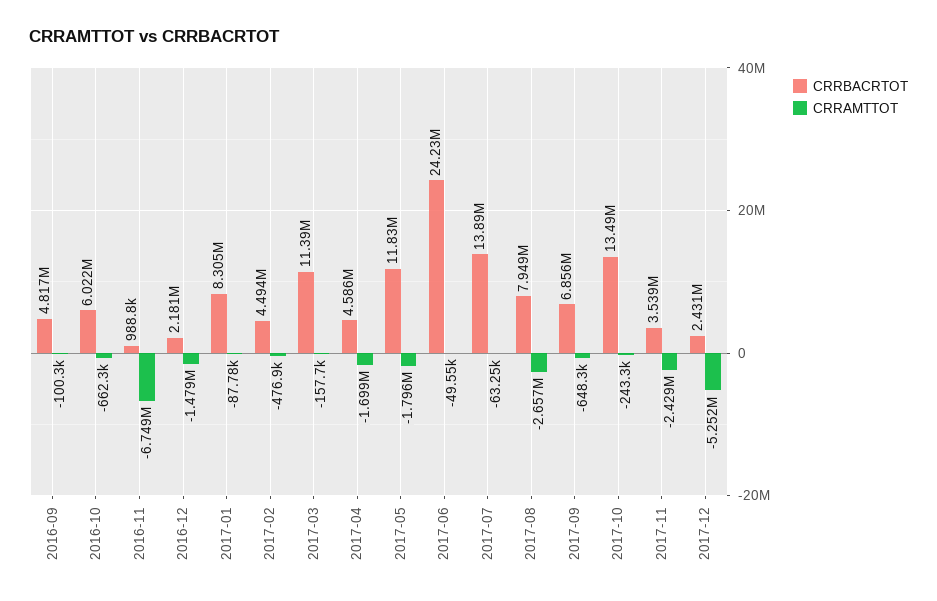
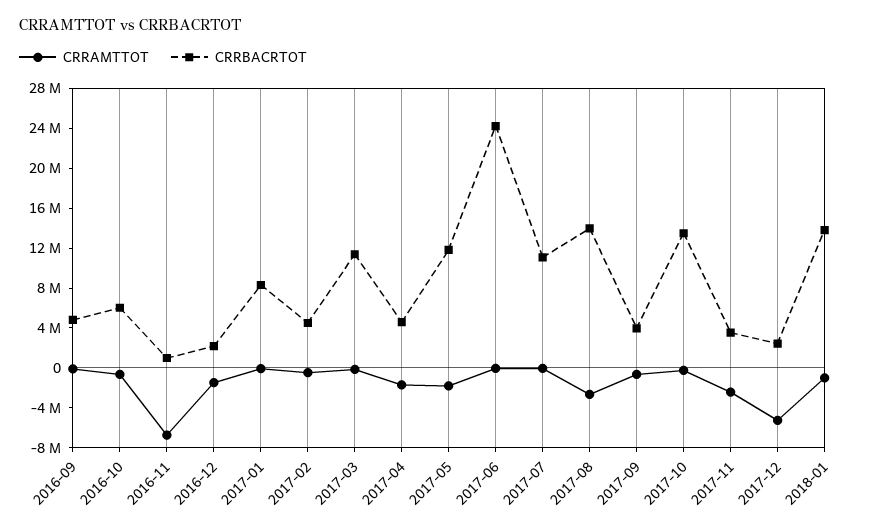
CRRBACRTOT, 2017-07: 13890000 -> 11000000
CRRBACRTOT, 2017-08: 7949000 -> 14000000
CRRBACRTOT, 2017-09: 6856000 -> 4000000
CRRAMTTOT, 2018-01: none -> -1000000
CRRBACRTOT, 2018-01: none -> 14000000

